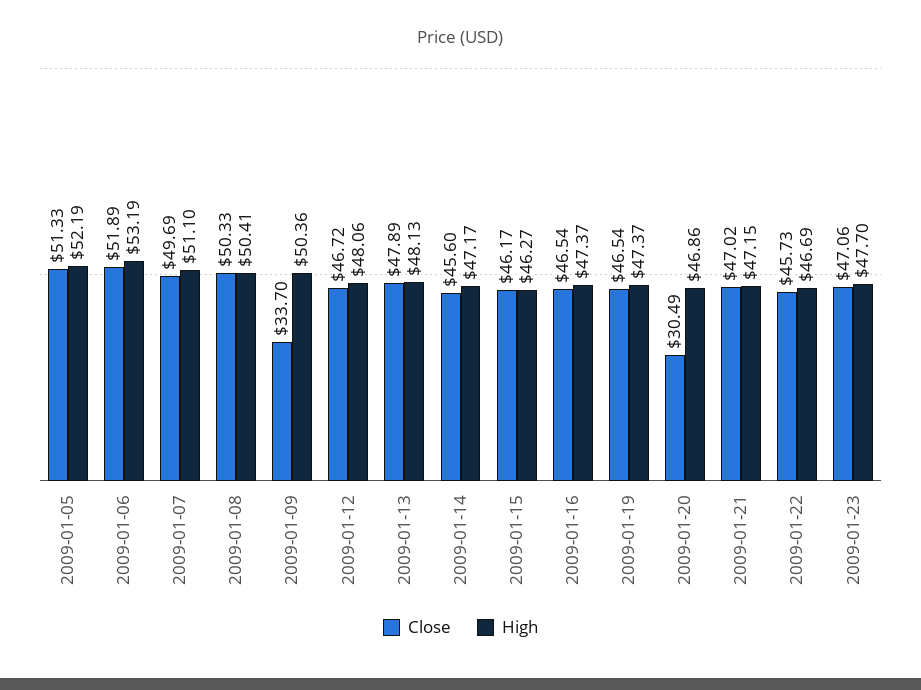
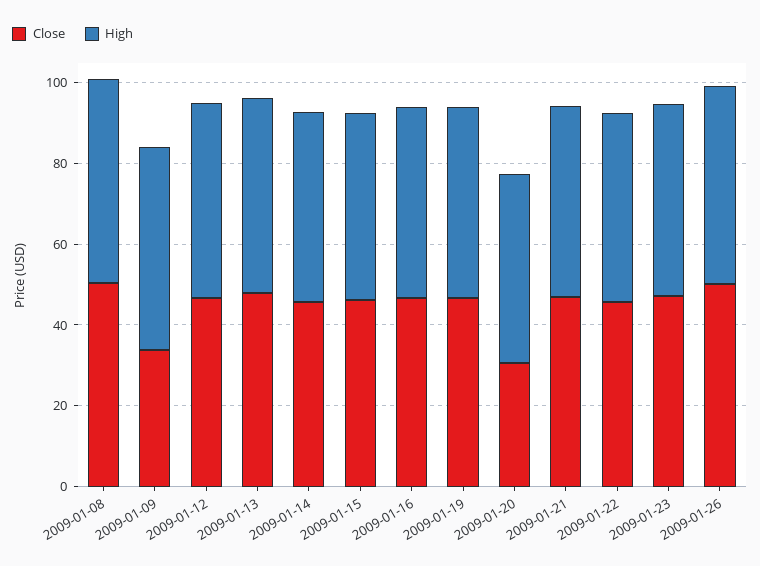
Close, 2009-01-05: 51.33 -> none
High, 2009-01-05: 52.19 -> none
Close, 2009-01-06: 51.89 -> none
High, 2009-01-06: 53.19 -> none
Close, 2009-01-07: 49.69 -> none
High, 2009-01-07: 51.1 -> none
Close, 2009-01-26: none -> 50
High, 2009-01-26: none -> 50

